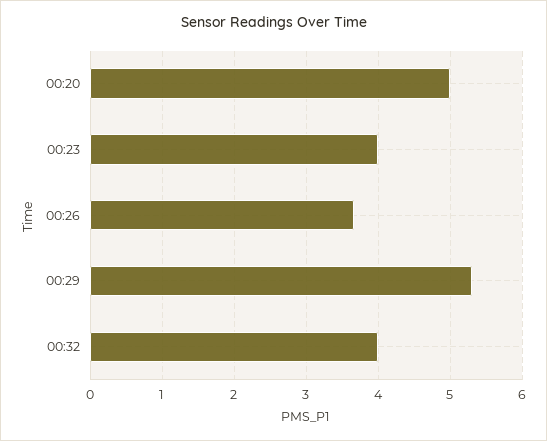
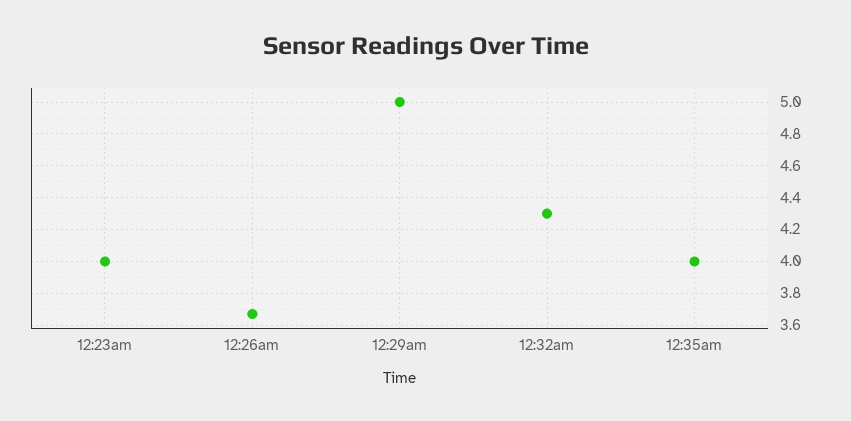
00:20: 5 -> none
00:29: 5.3 -> 5
00:32: 4 -> 4.3
12:35am: none -> 4

